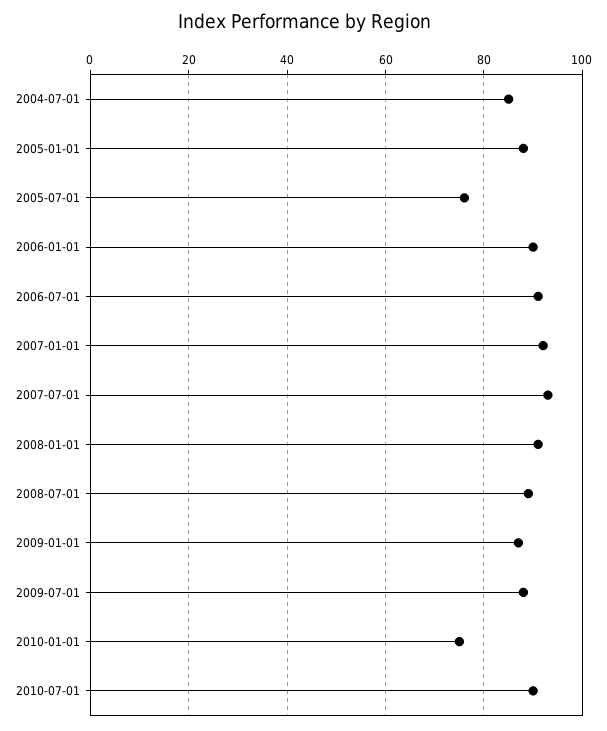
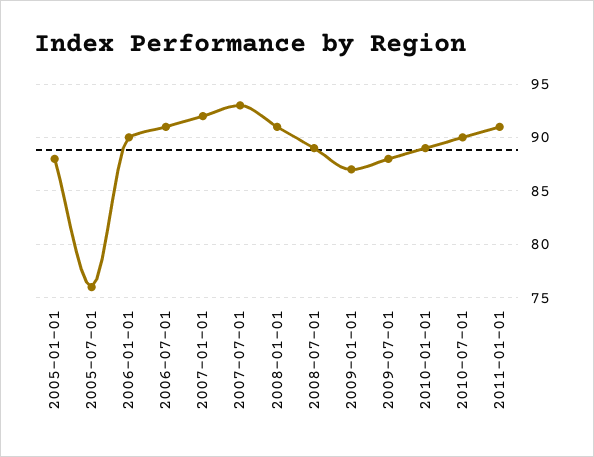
2004-07-01: 85 -> none
2010-01-01: 75 -> 89
2011-01-01: none -> 91

